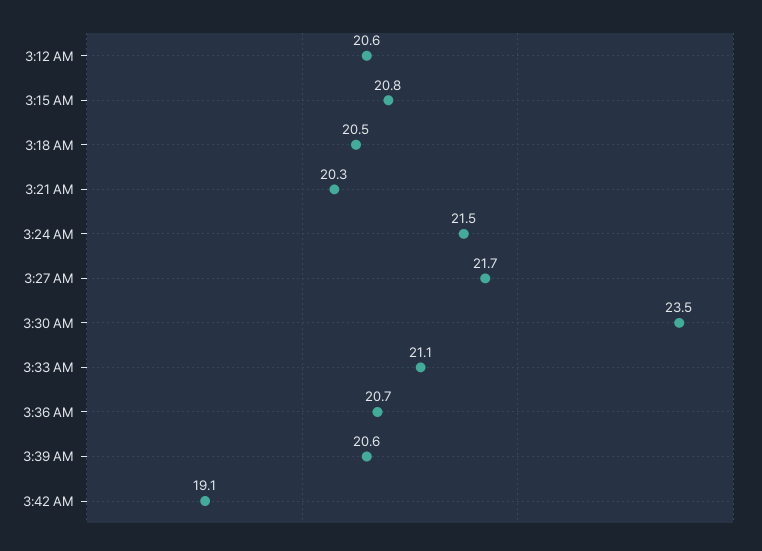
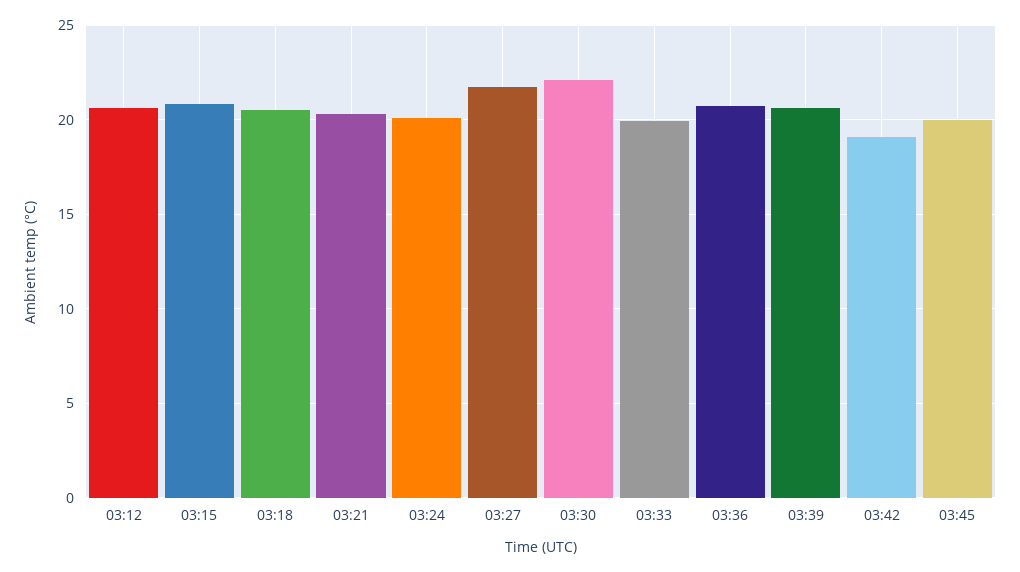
3:24 AM: 21.5 -> 20
3:30 AM: 23.5 -> 22
3:33 AM: 21.1 -> 20
03:45: none -> 20

